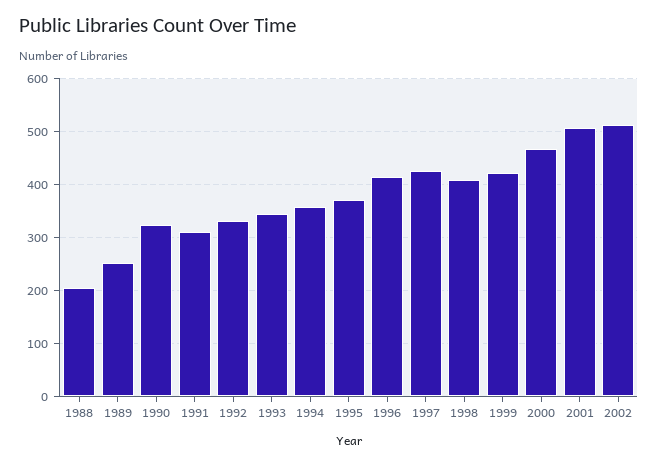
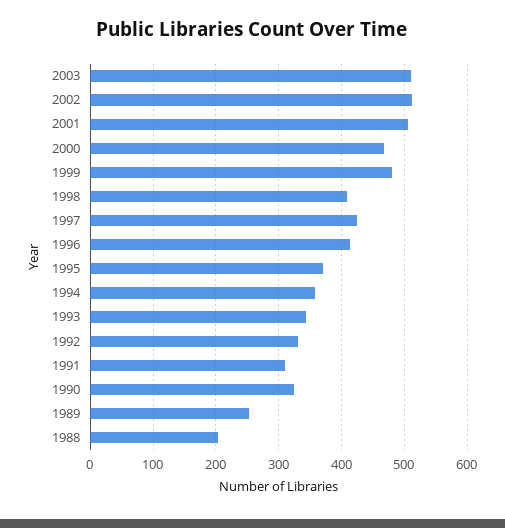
1999: 420 -> 480
2003: none -> 510

